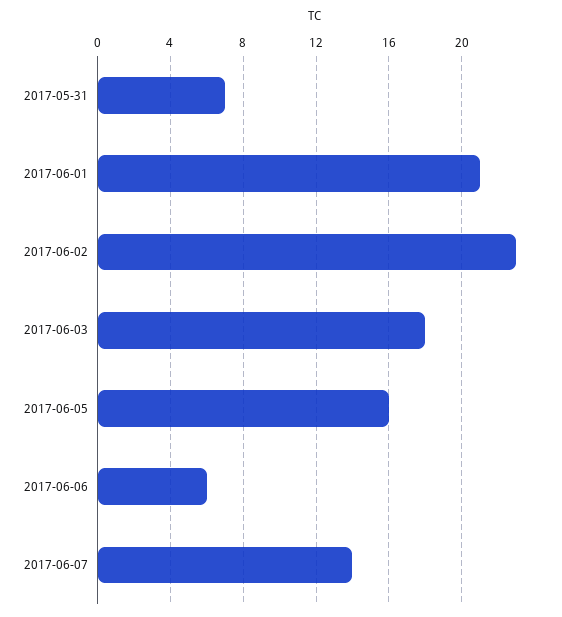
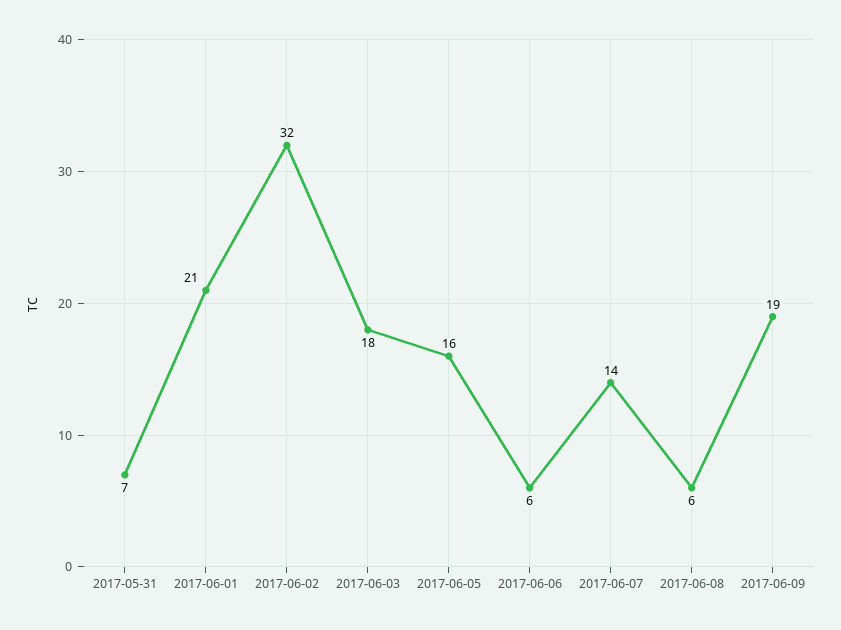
2017-06-02: 23 -> 32
2017-06-08: none -> 6
2017-06-09: none -> 19

